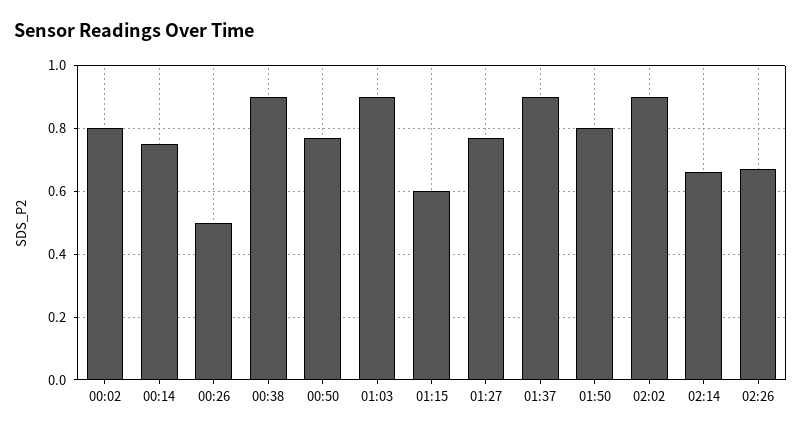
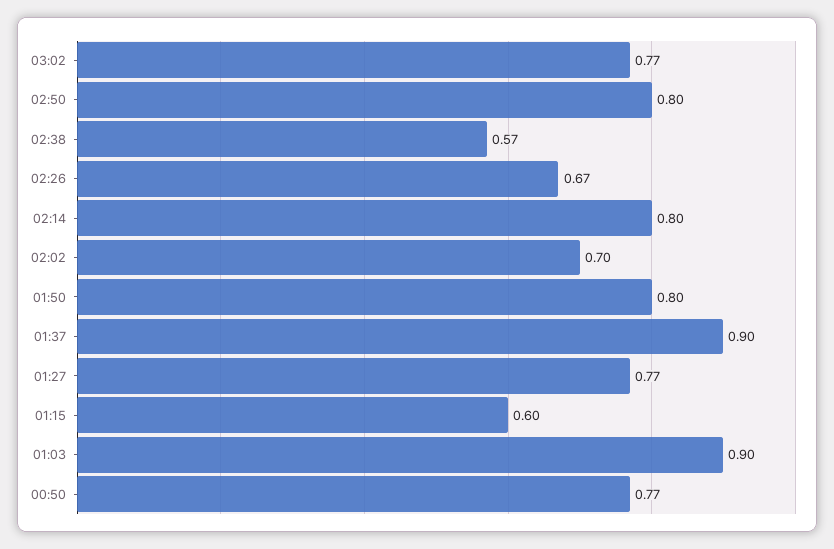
00:02: 0.8 -> none
00:14: 0.75 -> none
00:26: 0.5 -> none
00:38: 0.9 -> none
02:02: 0.9 -> 0.7
02:14: 0.65 -> 0.8
03:02: none -> 0.77
02:50: none -> 0.8
02:38: none -> 0.57

